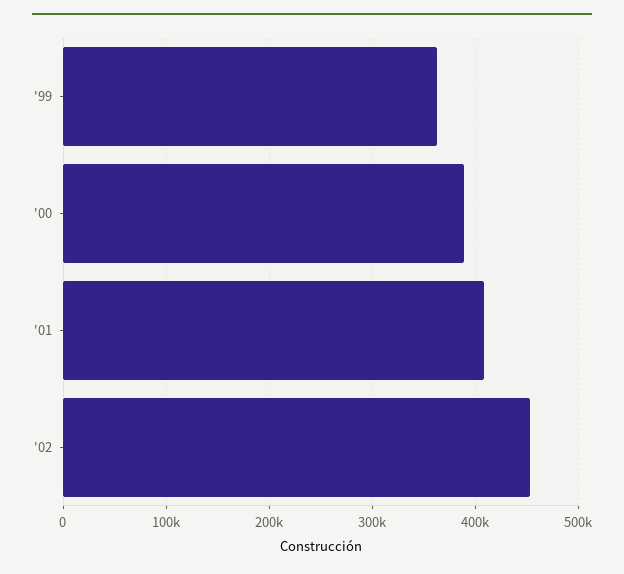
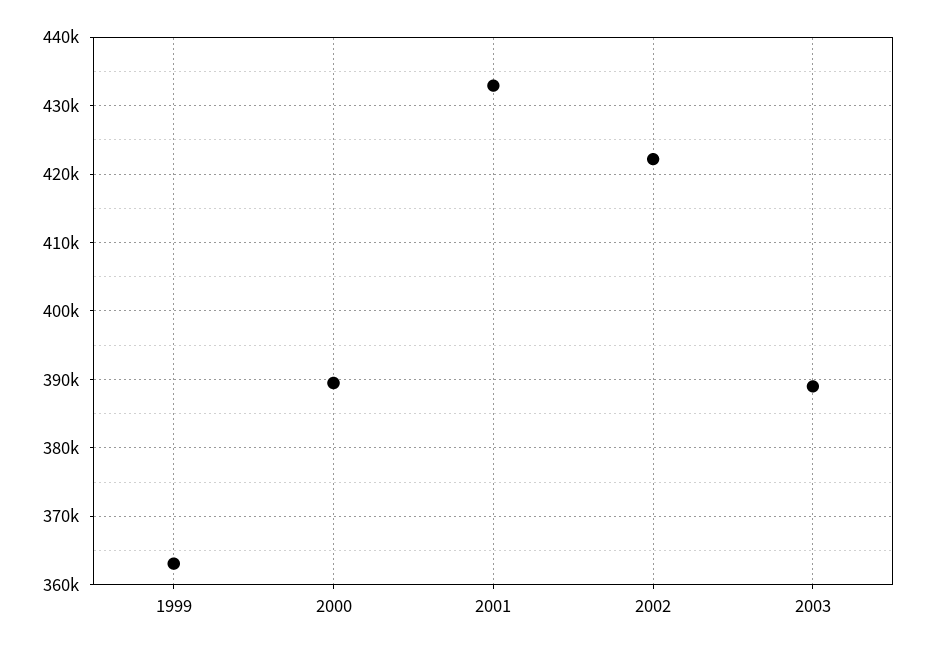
'01: 410000 -> 433000
'02: 450000 -> 422000
2003: none -> 389000

